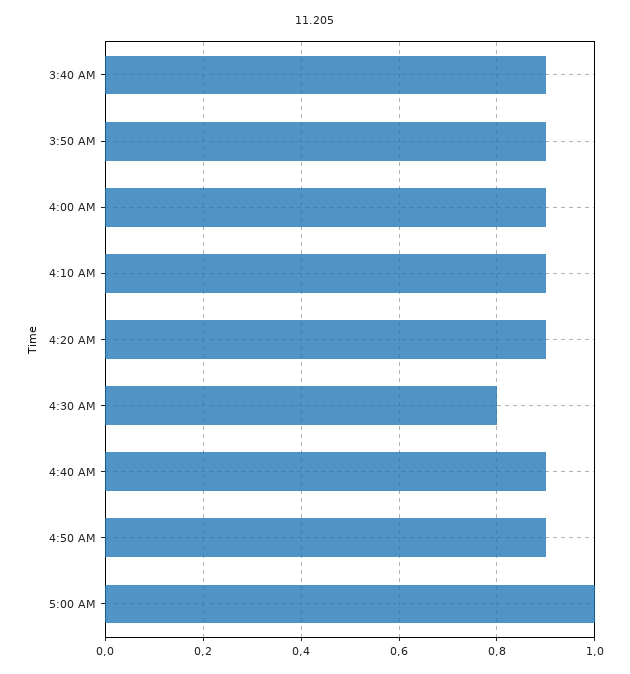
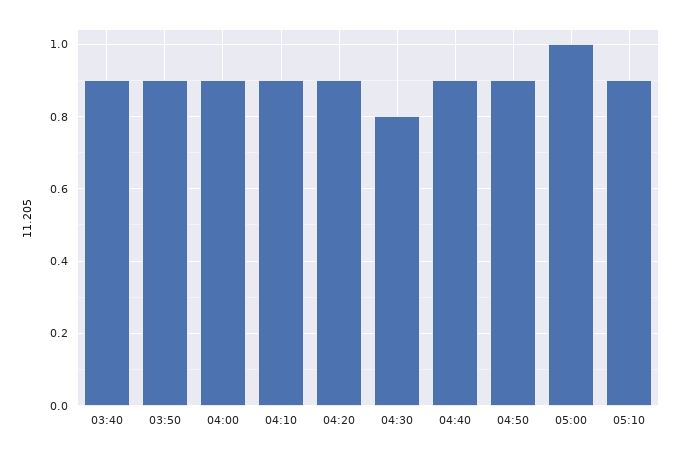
05:10: none -> 0.9

